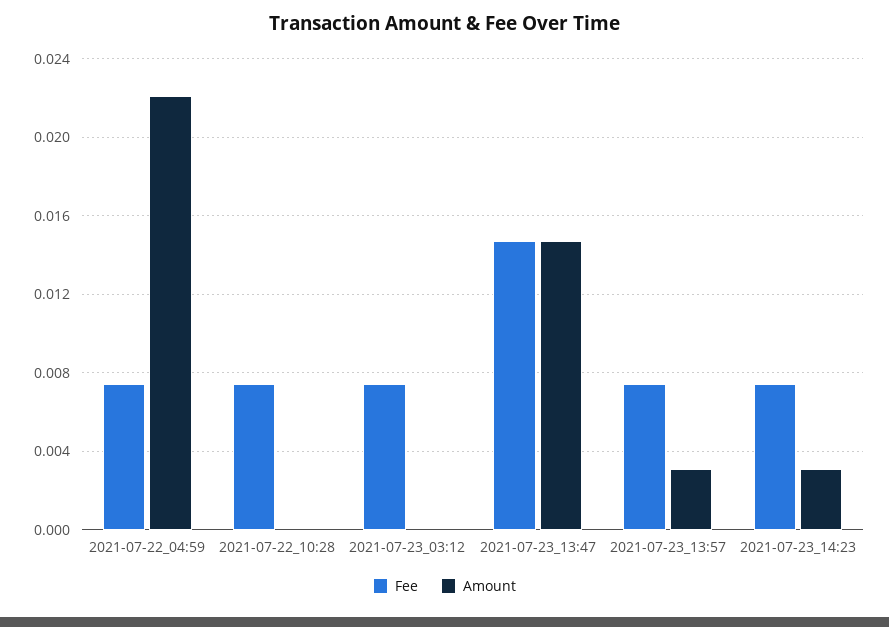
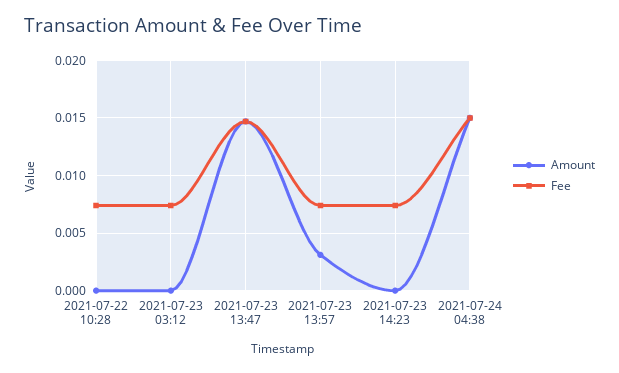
Fee, 2021-07-22_04:59: 0.0075 -> none
Amount, 2021-07-22_04:59: 0.022 -> none
Amount, 2021-07-23_14:23: 0.003 -> 0
Amount, 2021-07-24 04:38: none -> 0.015
Fee, 2021-07-24 04:38: none -> 0.015

